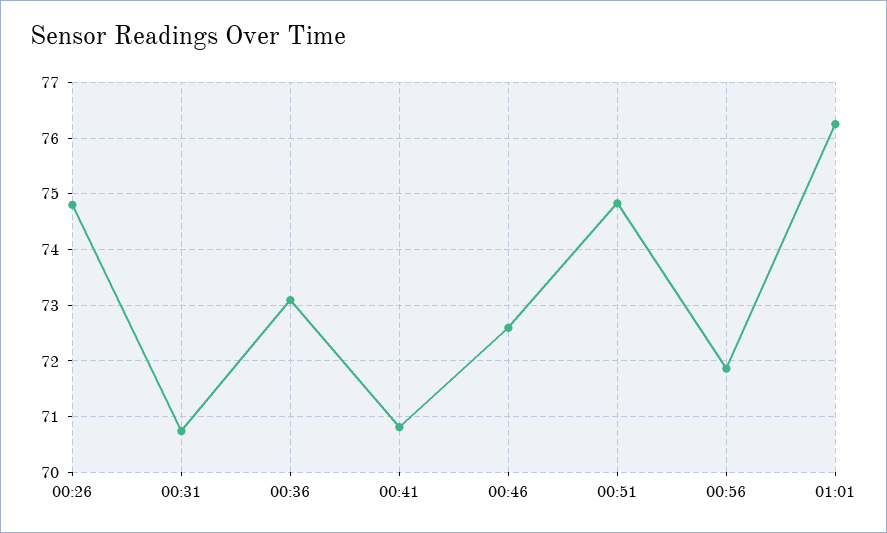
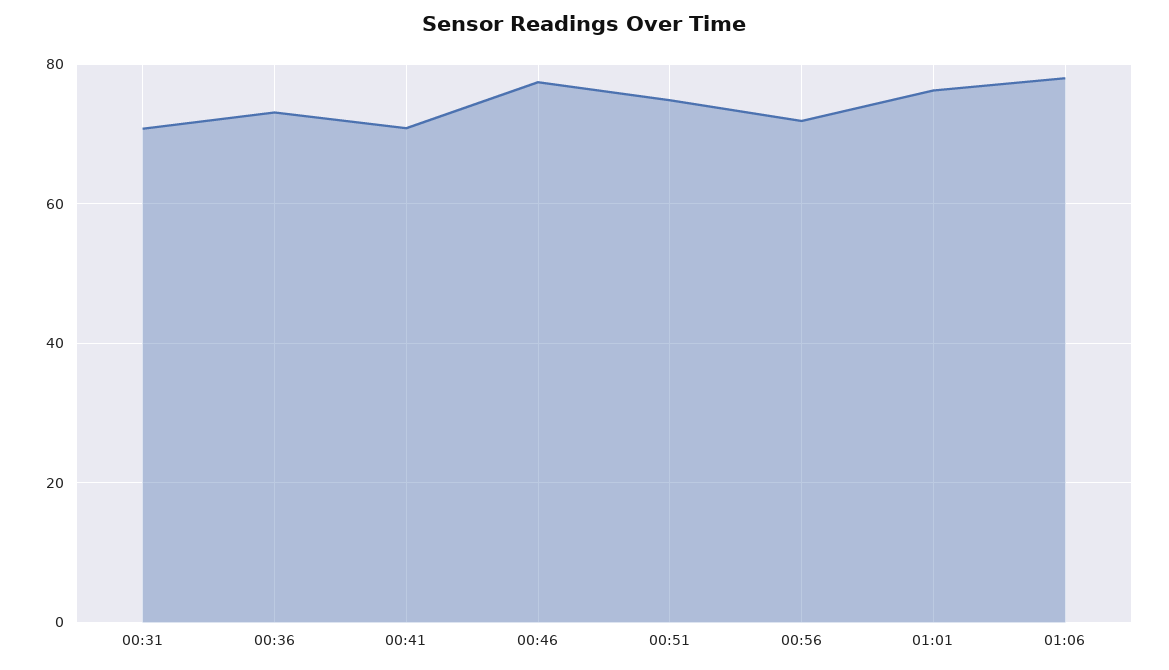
00:26: 74.8 -> none
00:46: 72.6 -> 78
01:06: none -> 78

